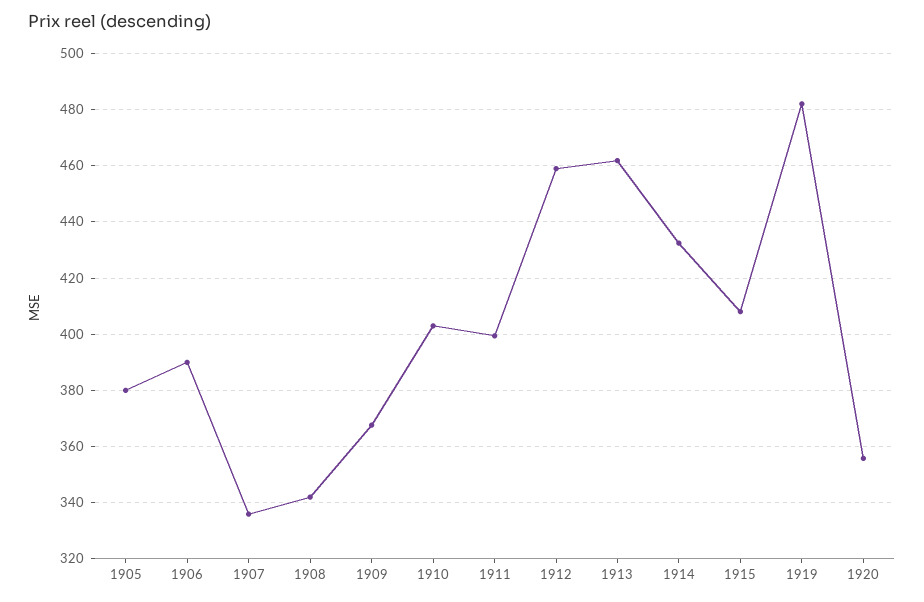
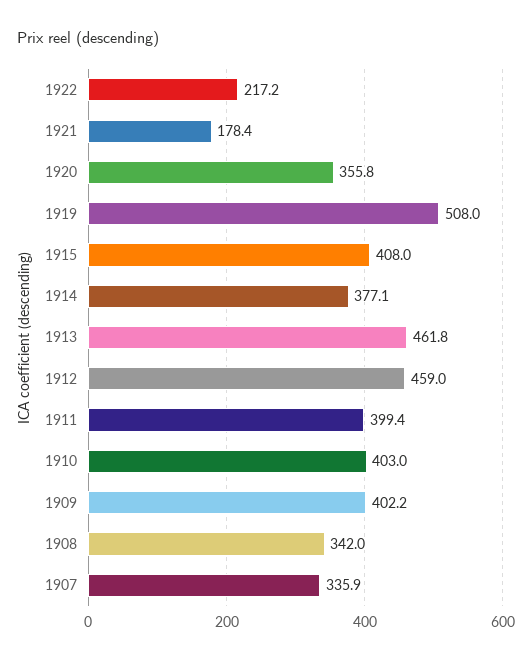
1905: 380 -> none
1906: 390 -> none
1909: 367.5 -> 402.2
1914: 432.5 -> 377.1
1919: 482.5 -> 508
1922: none -> 217.2
1921: none -> 178.4

